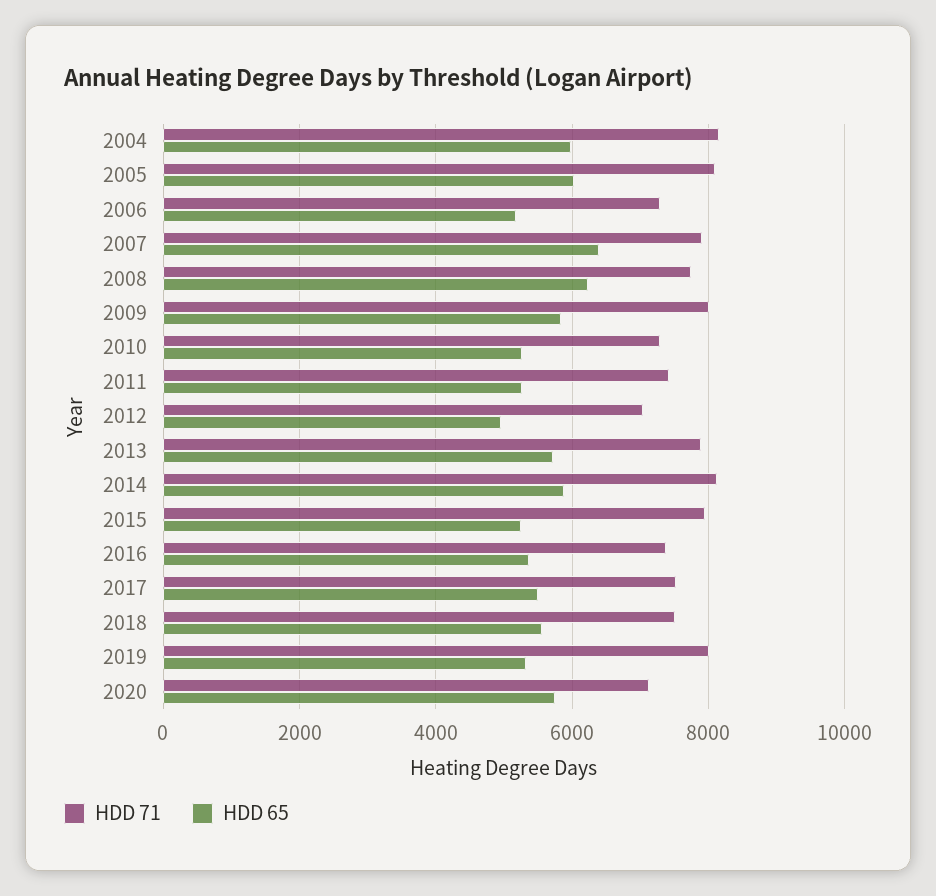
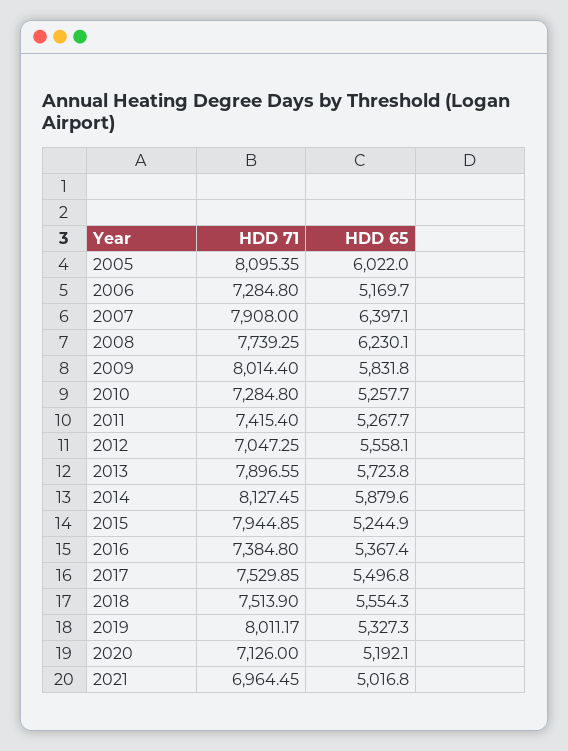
HDD 71, 2004: 8200 -> none
HDD 65, 2004: 6000 -> none
HDD 65, 2012: 5000 -> 5558.1
HDD 65, 2020: 5800 -> 5192.1
HDD 71, 2021: none -> 6964.45
HDD 65, 2021: none -> 5016.8

